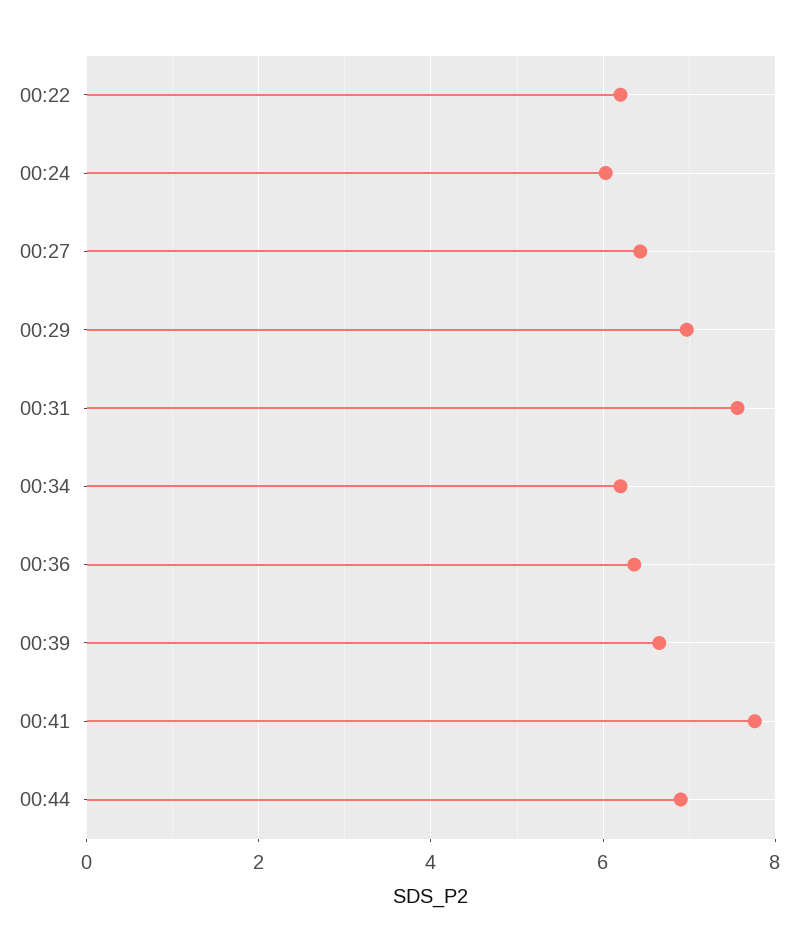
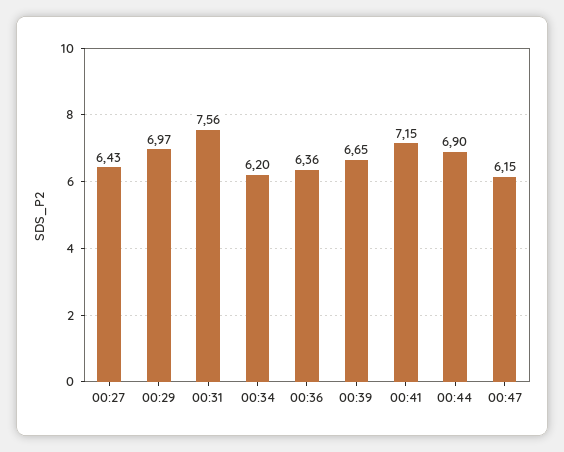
00:22: 6.2 -> none
00:24: 6 -> none
00:41: 7.8 -> 7.15
00:47: none -> 6.15

